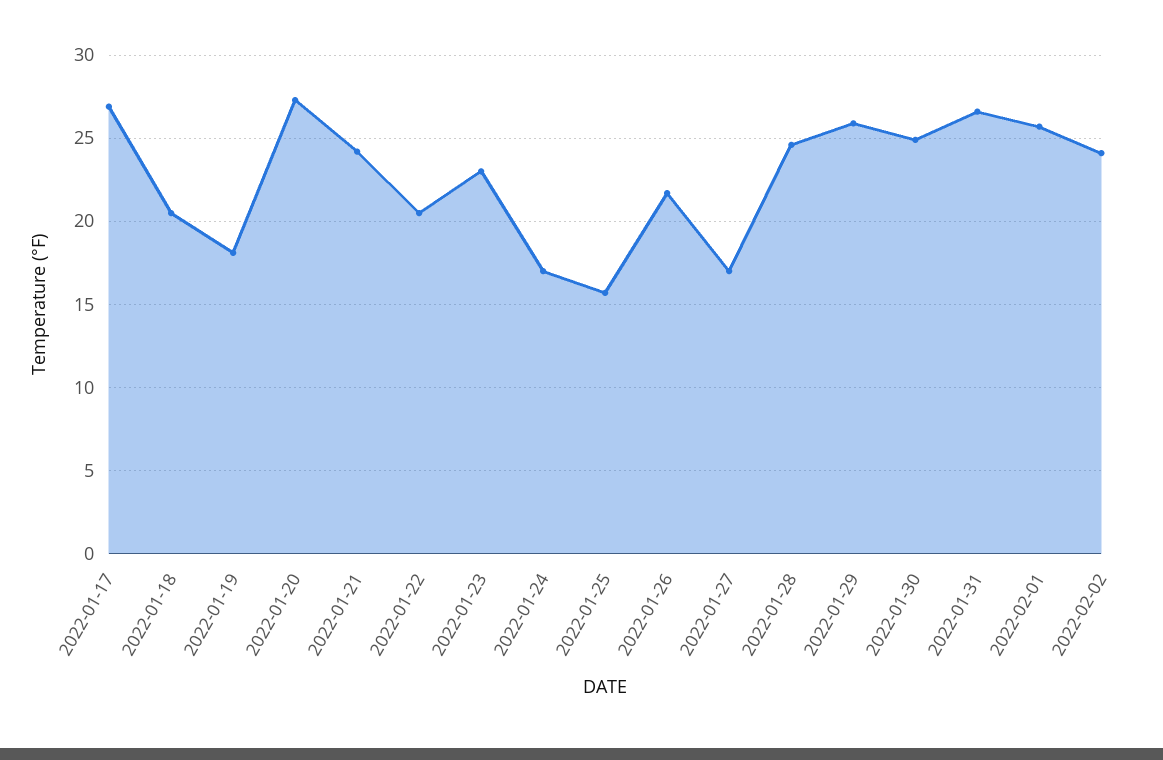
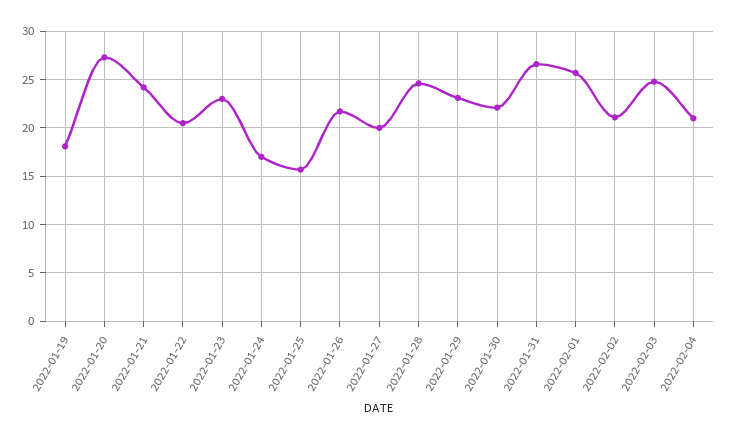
2022-01-17: 27 -> none
2022-01-18: 20.5 -> none
2022-01-27: 17 -> 20
2022-01-29: 26 -> 23
2022-01-30: 25 -> 22
2022-02-02: 24 -> 21
2022-02-03: none -> 25
2022-02-04: none -> 21

